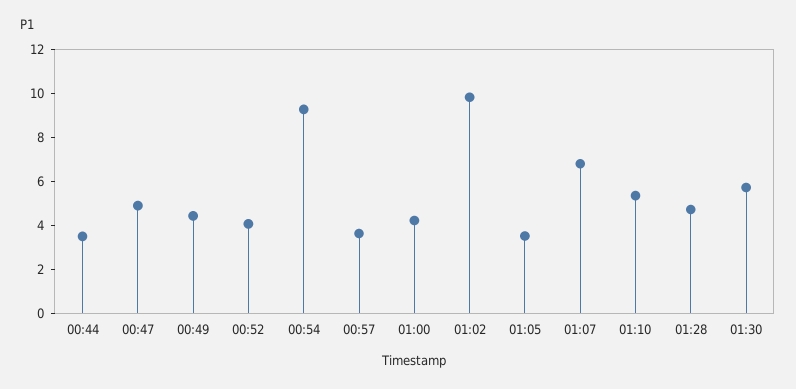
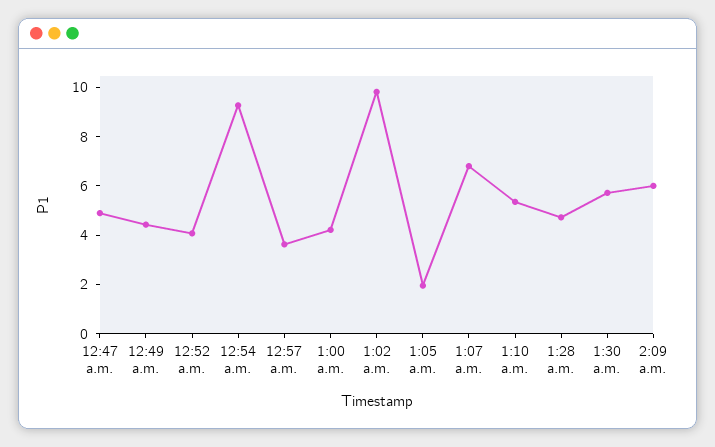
00:44: 3.5 -> none
01:05: 3.5 -> 2
2:09 a.m.: none -> 6

